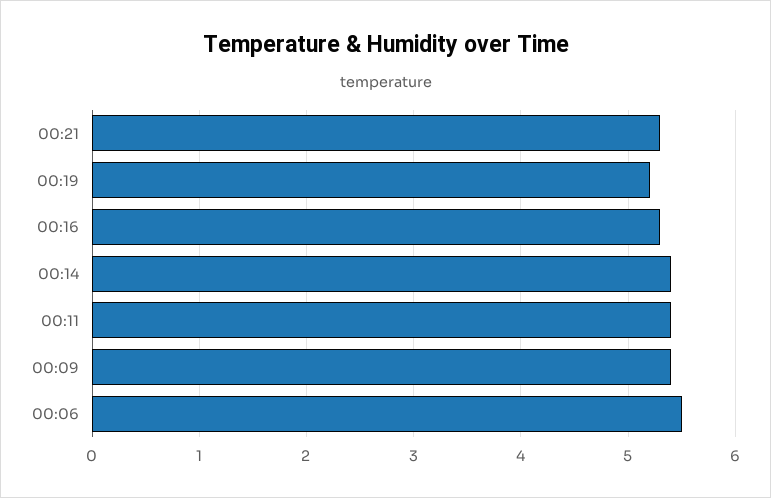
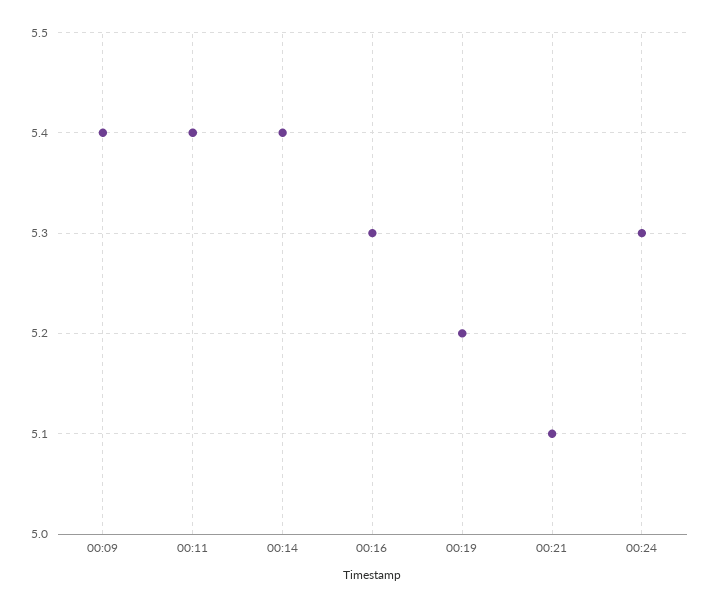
00:21: 5.3 -> 5.1
00:06: 5.5 -> none
00:24: none -> 5.3

